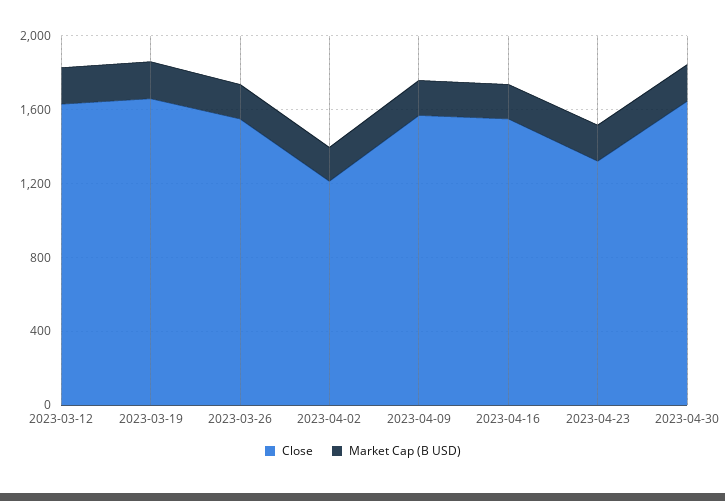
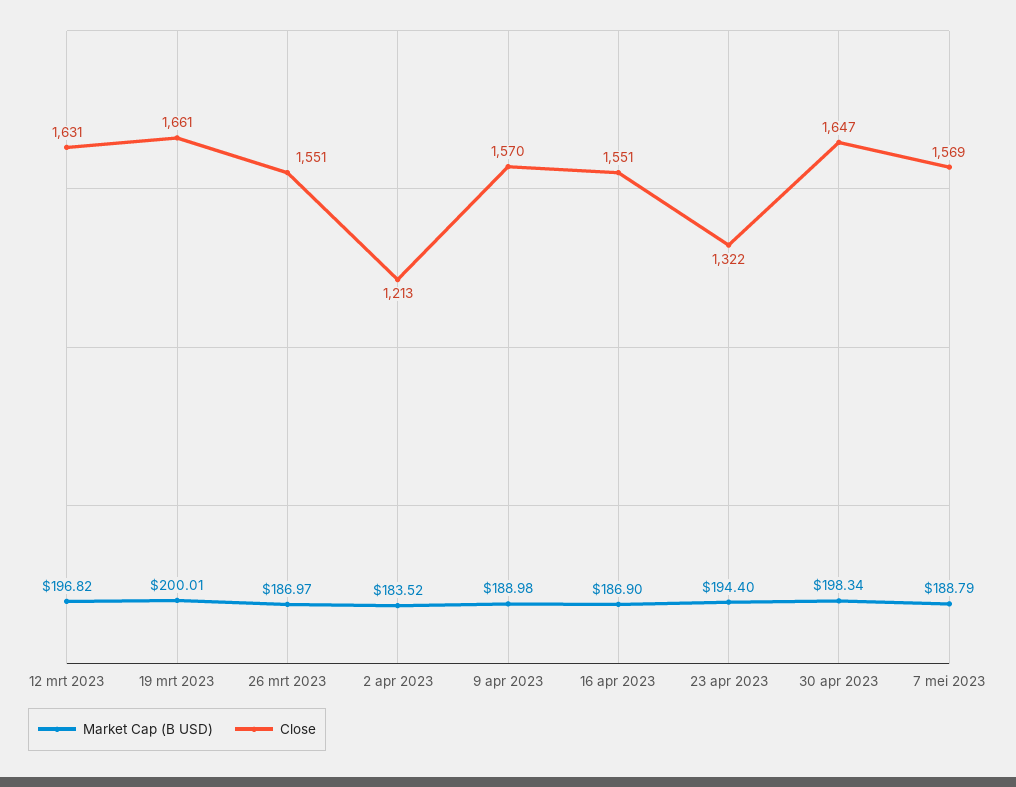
Market Cap (B USD), 7 mei 2023: none -> 188.79
Close, 7 mei 2023: none -> 1569

